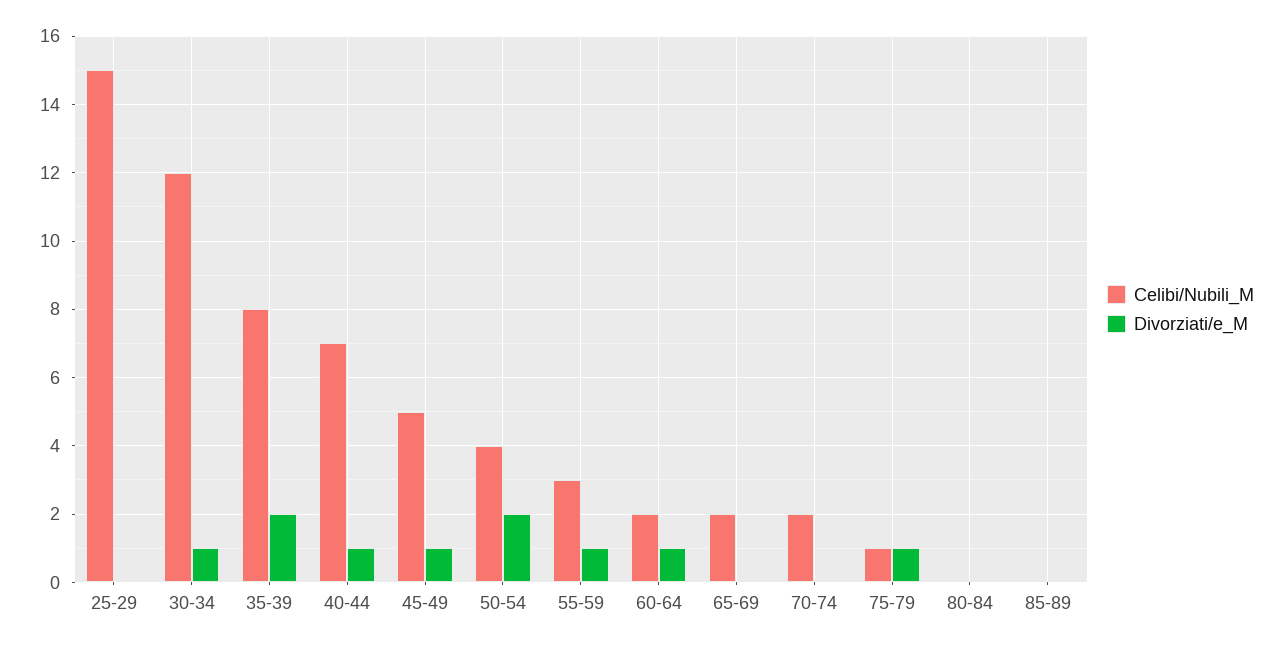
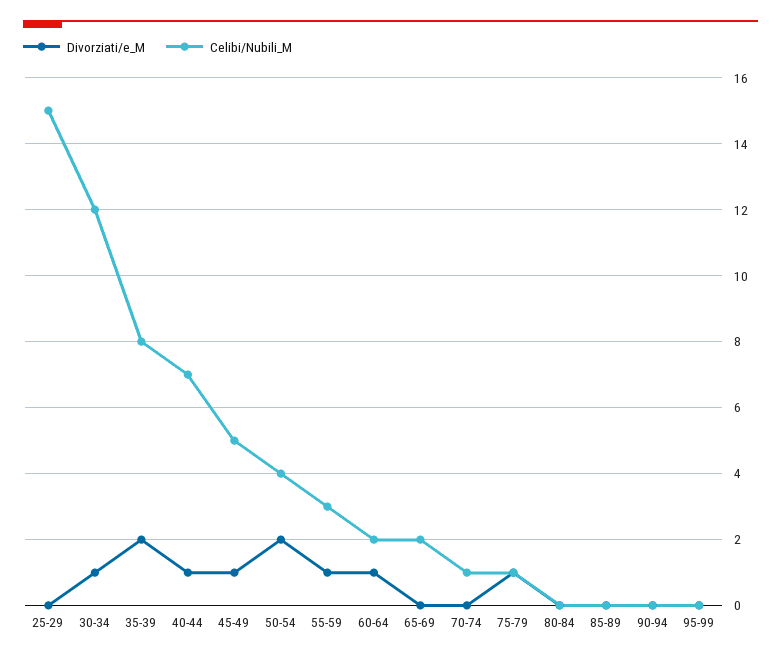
Celibi/Nubili_M, 70-74: 2 -> 1
Divorziati/e_M, 90-94: none -> 0
Celibi/Nubili_M, 90-94: none -> 0
Divorziati/e_M, 95-99: none -> 0
Celibi/Nubili_M, 95-99: none -> 0

